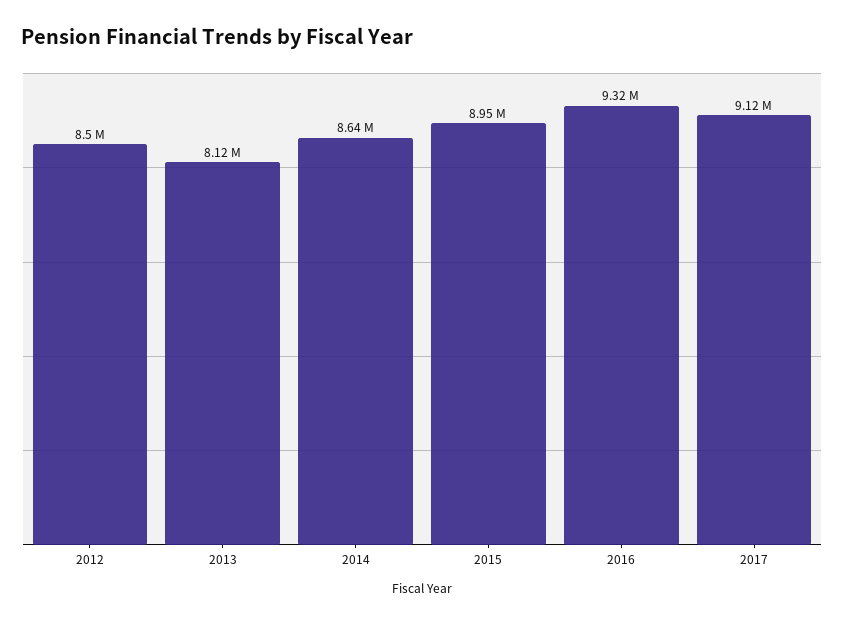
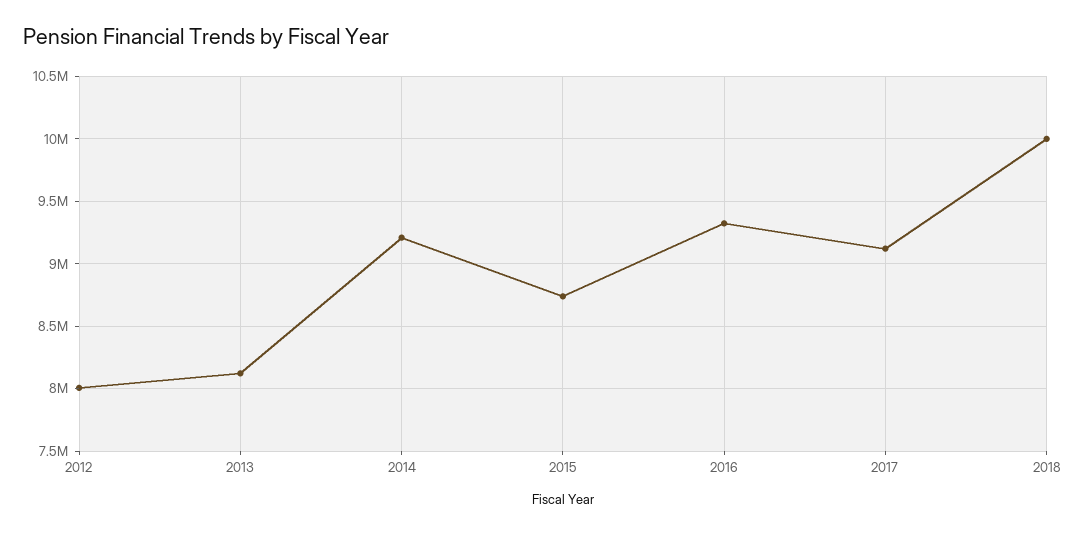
2012: 8500000 -> 8000000
2014: 8640000 -> 9200000
2015: 8950000 -> 8750000
2018: none -> 10000000

